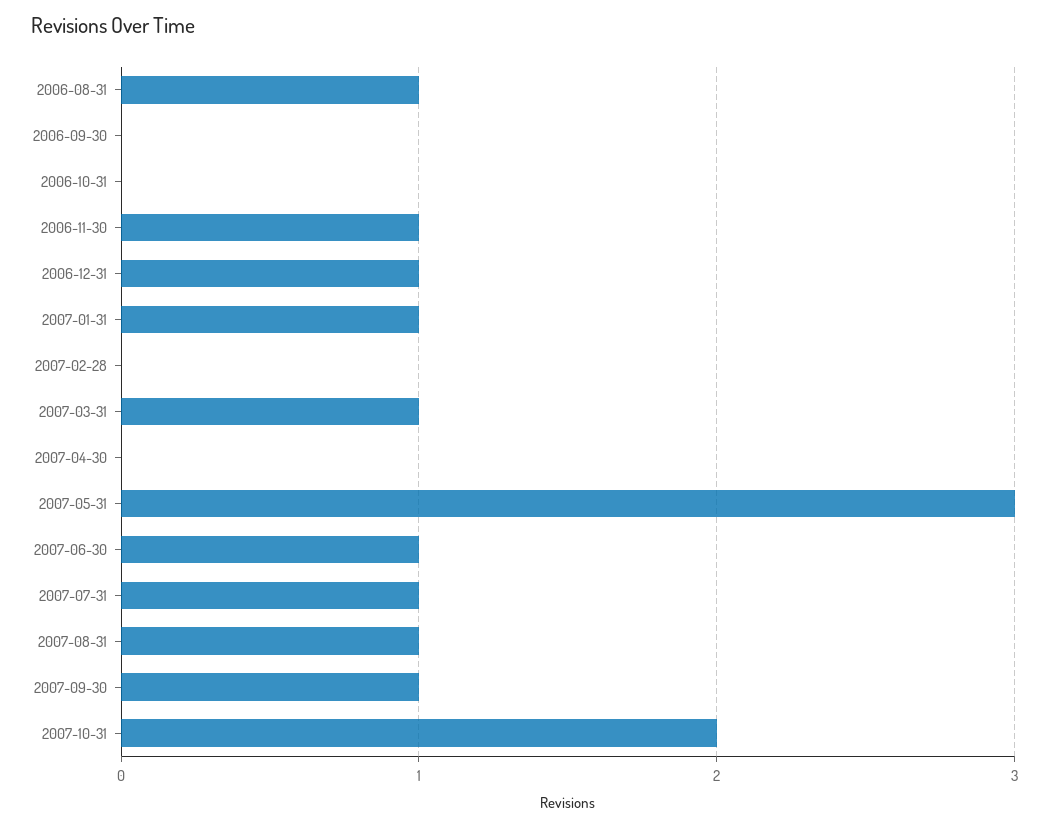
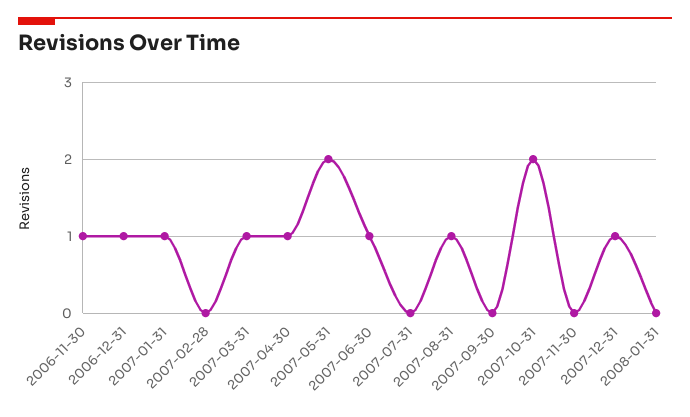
2006-08-31: 1 -> none
2006-09-30: 0 -> none
2006-10-31: 0 -> none
2007-04-30: 0 -> 1
2007-05-31: 3 -> 2
2007-07-31: 1 -> 0
2007-09-30: 1 -> 0
2007-11-30: none -> 0
2007-12-31: none -> 1
2008-01-31: none -> 0

